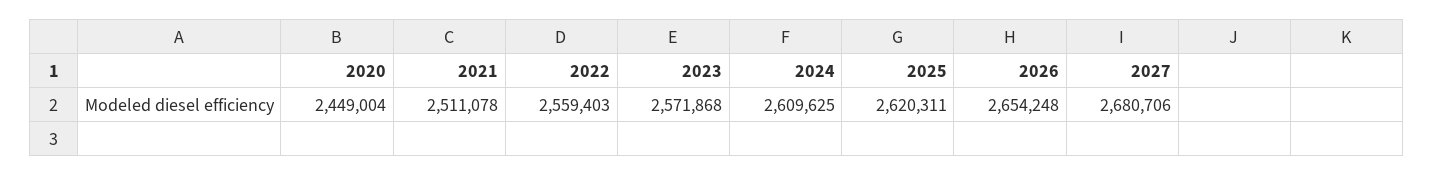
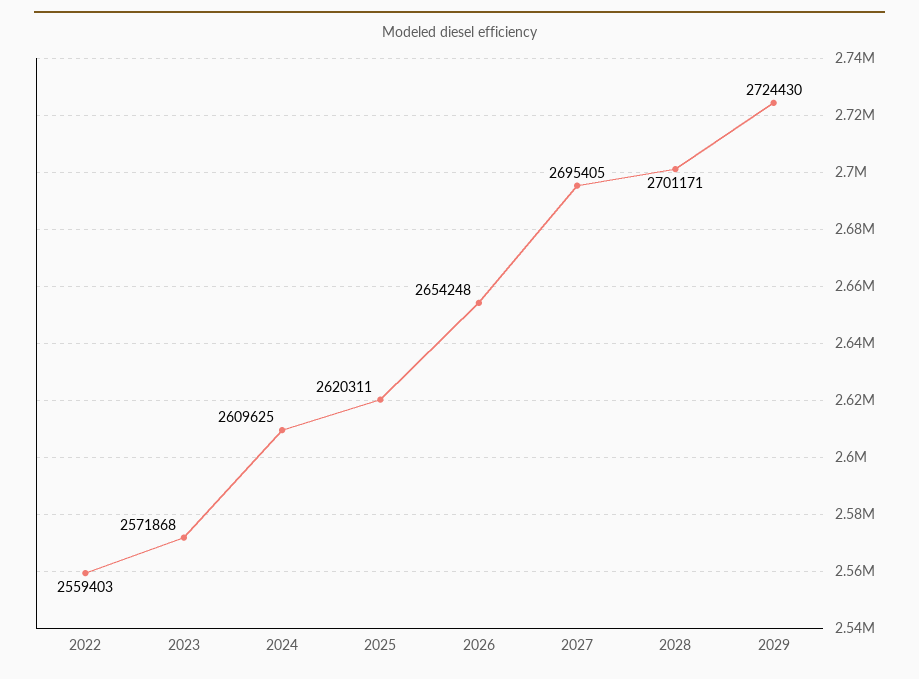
2020: 2449004 -> none
2021: 2511078 -> none
2027: 2680706 -> 2695405
2028: none -> 2701171
2029: none -> 2724430

